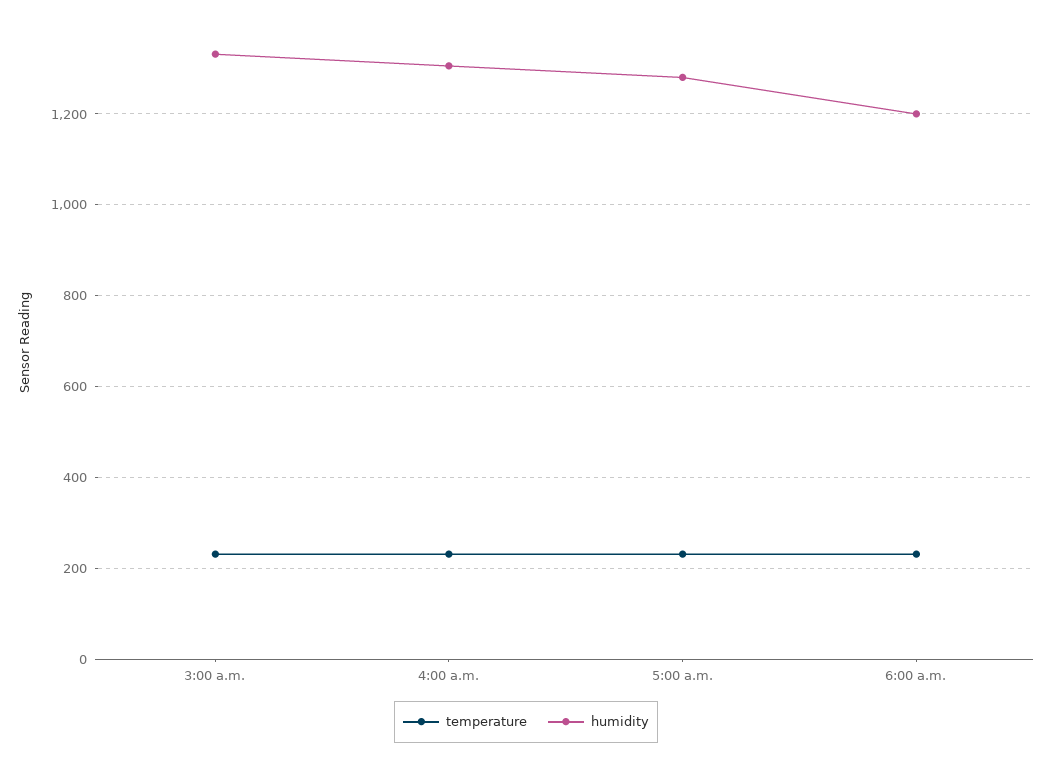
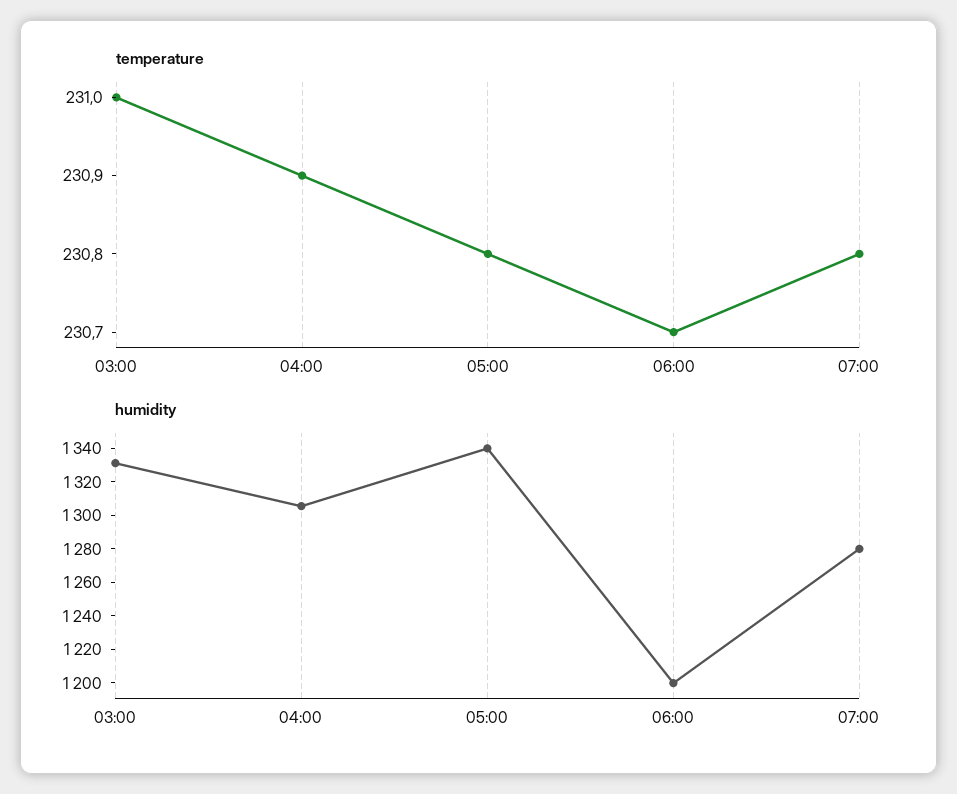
humidity, 5:00 a.m.: 1280 -> 1340
temperature, 07:00: none -> 230.8
humidity, 07:00: none -> 1280

